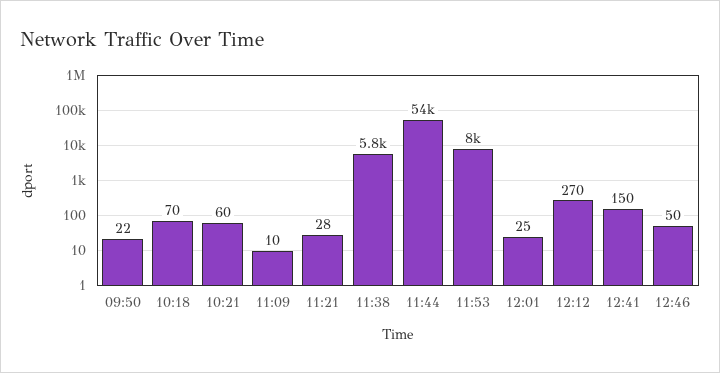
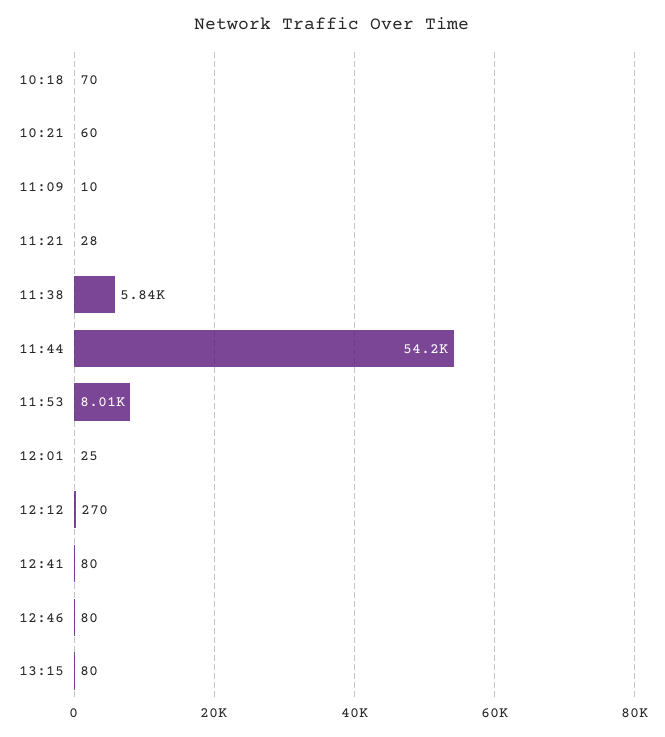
09:50: 22 -> none
12:41: 150 -> 80
12:46: 50 -> 80
13:15: none -> 80

